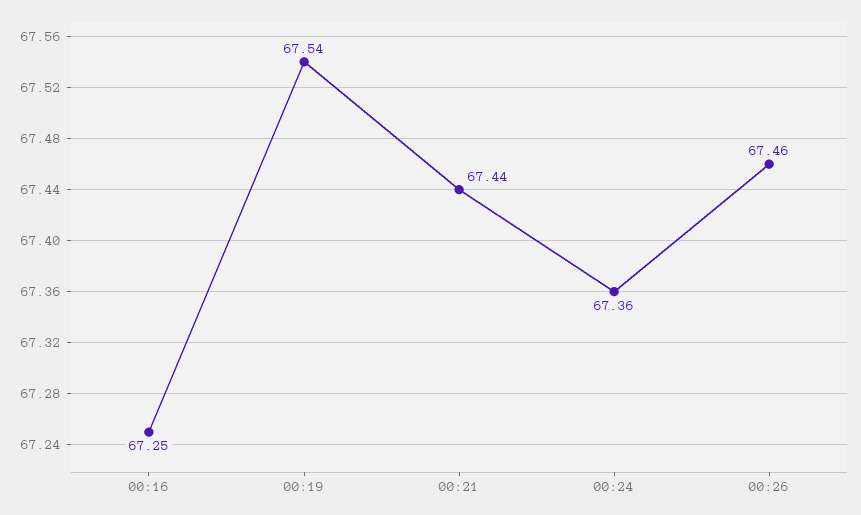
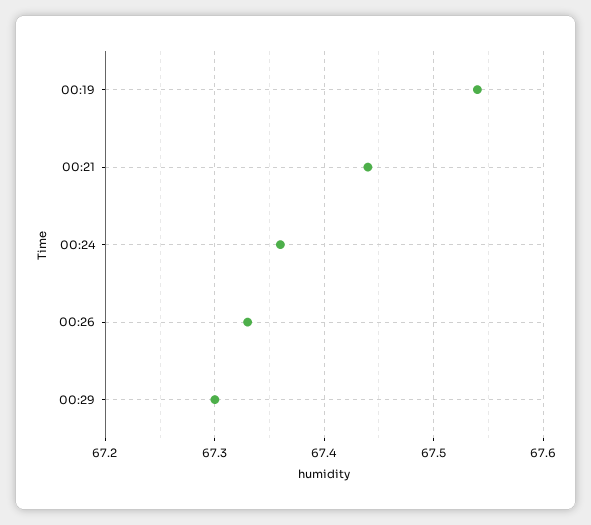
00:16: 67.25 -> none
00:26: 67.46 -> 67.33
00:29: none -> 67.3

